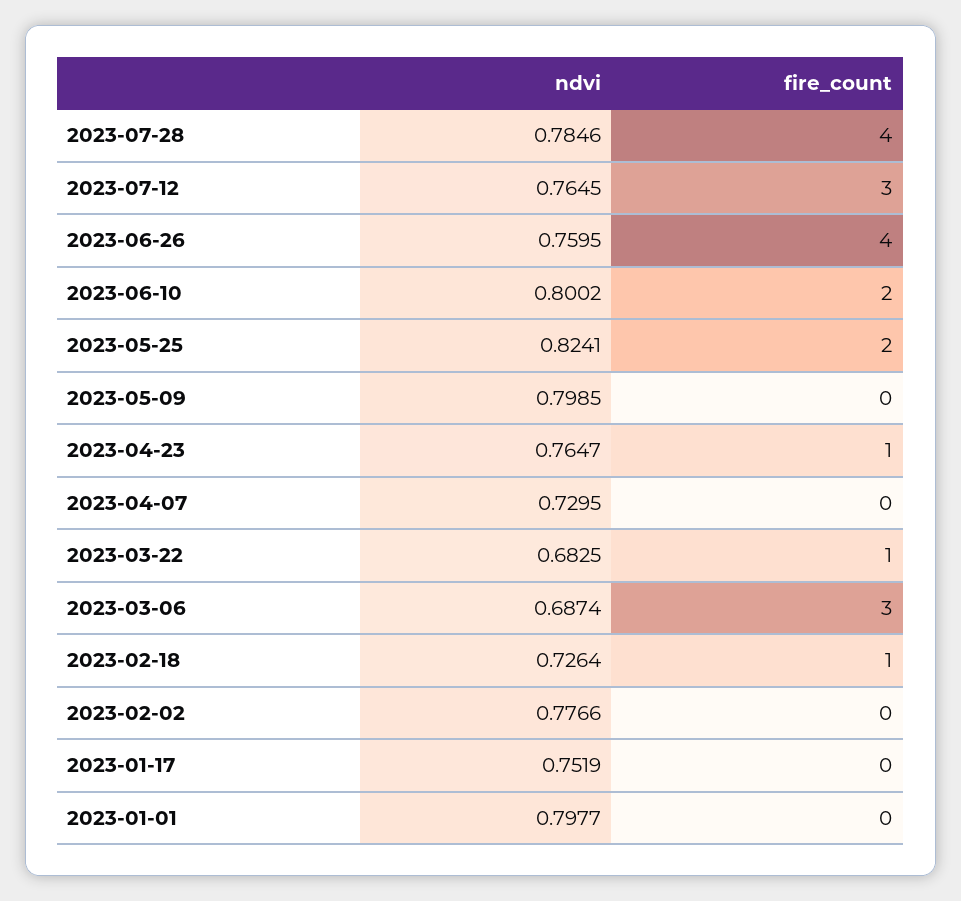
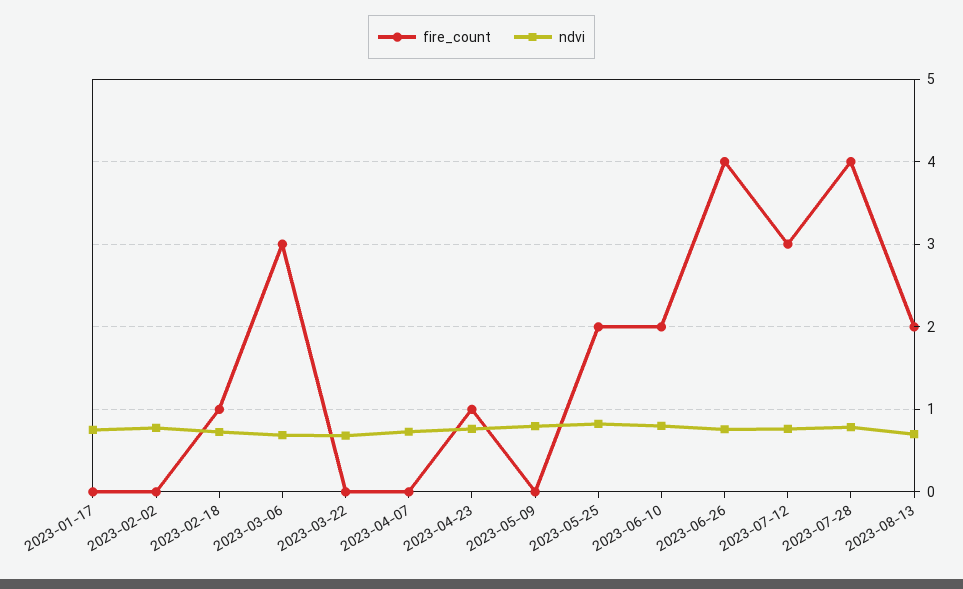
fire_count, 2023-03-22: 1 -> 0
ndvi, 2023-01-01: 0.7977 -> none
fire_count, 2023-01-01: 0 -> none
fire_count, 2023-08-13: none -> 2
ndvi, 2023-08-13: none -> 0.7

